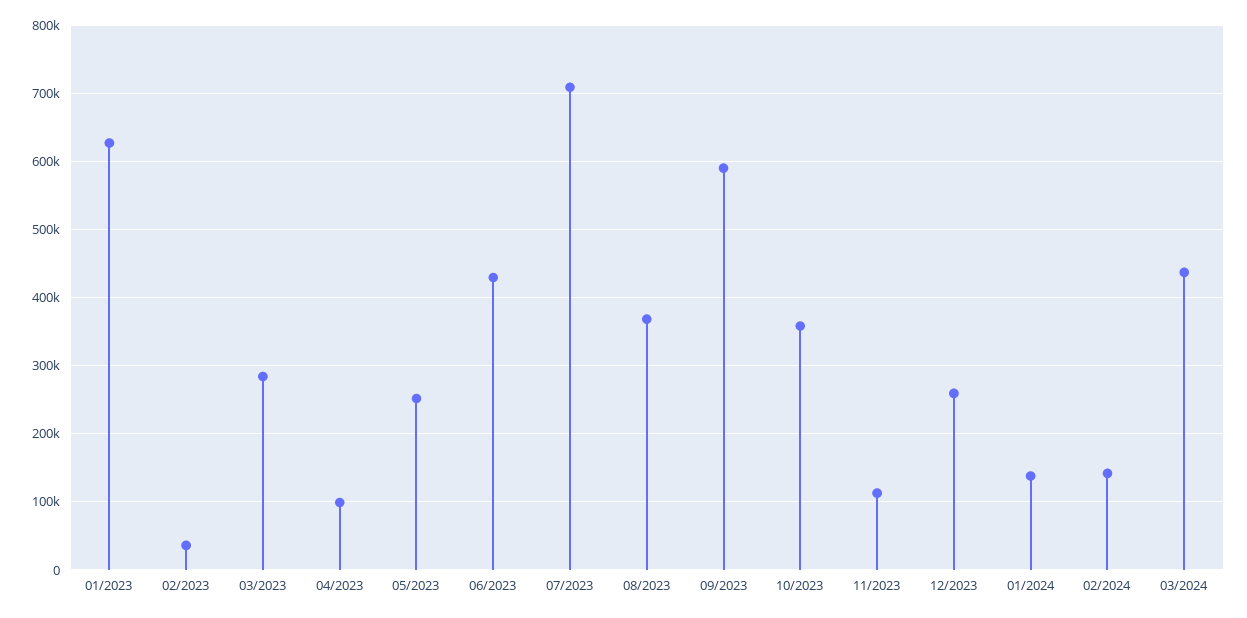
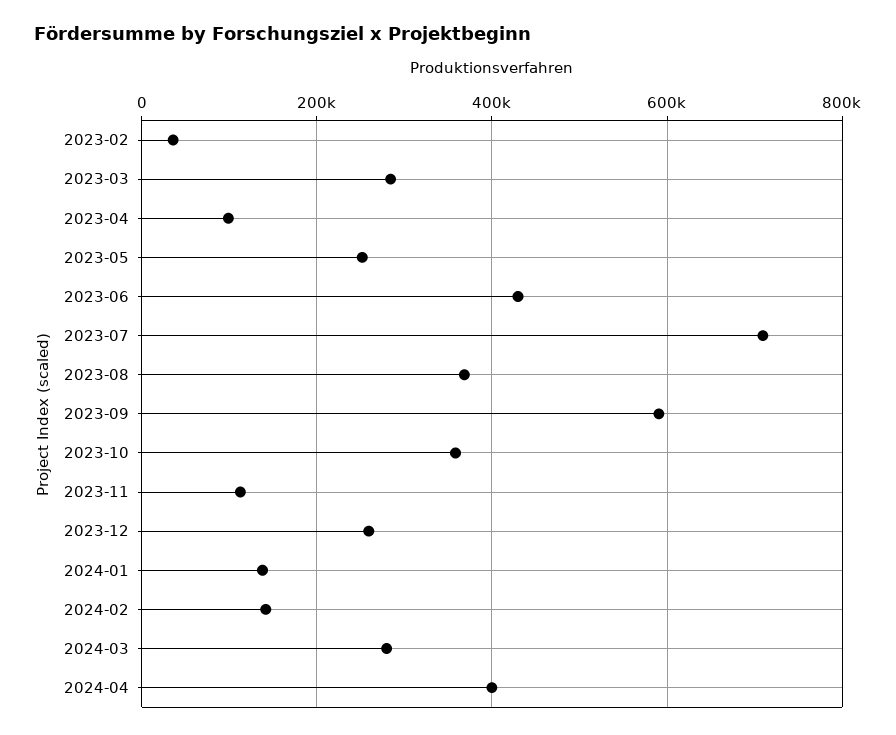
01/2023: 630000 -> none
03/2024: 440000 -> 280000
2024-04: none -> 400000

